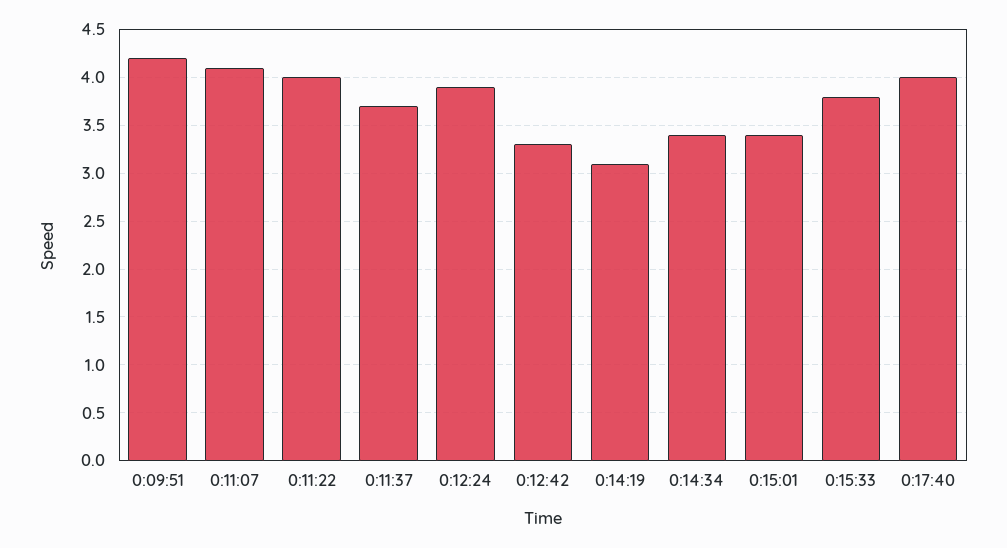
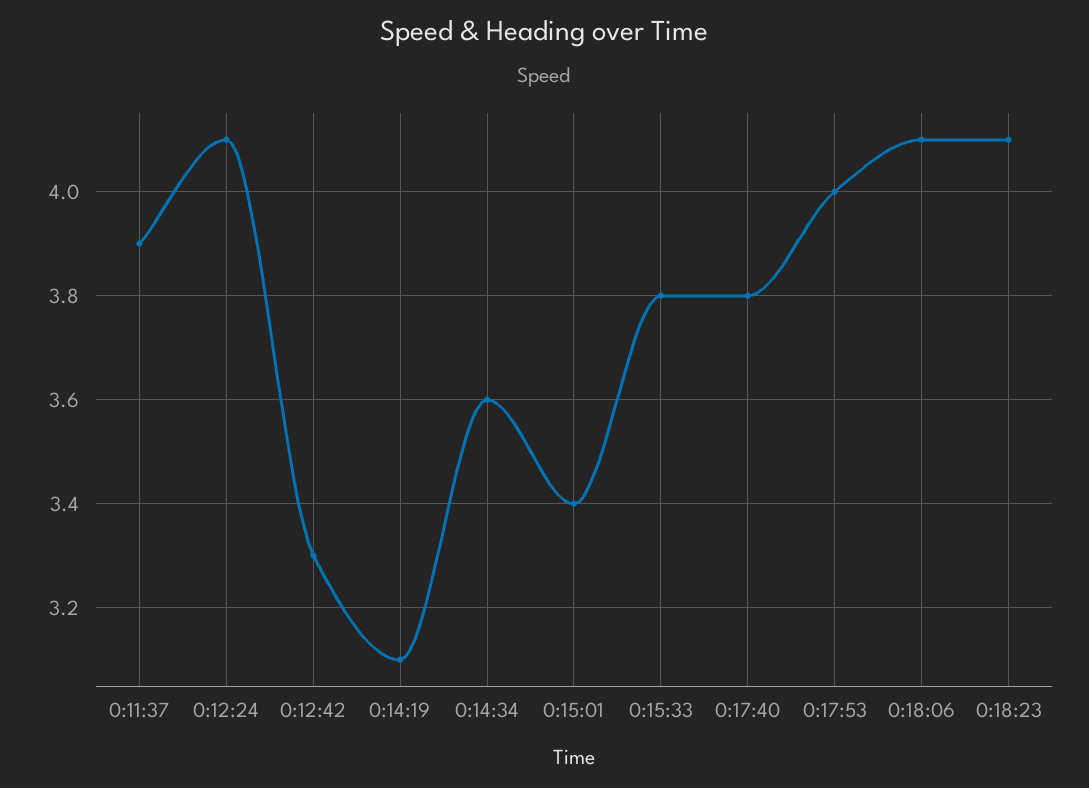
0:09:51: 4.2 -> none
0:11:07: 4.1 -> none
0:11:22: 4 -> none
0:11:37: 3.7 -> 3.9
0:12:24: 3.9 -> 4.1
0:14:34: 3.4 -> 3.6
0:17:40: 4 -> 3.8
0:17:53: none -> 4
0:18:06: none -> 4.1
0:18:23: none -> 4.1

